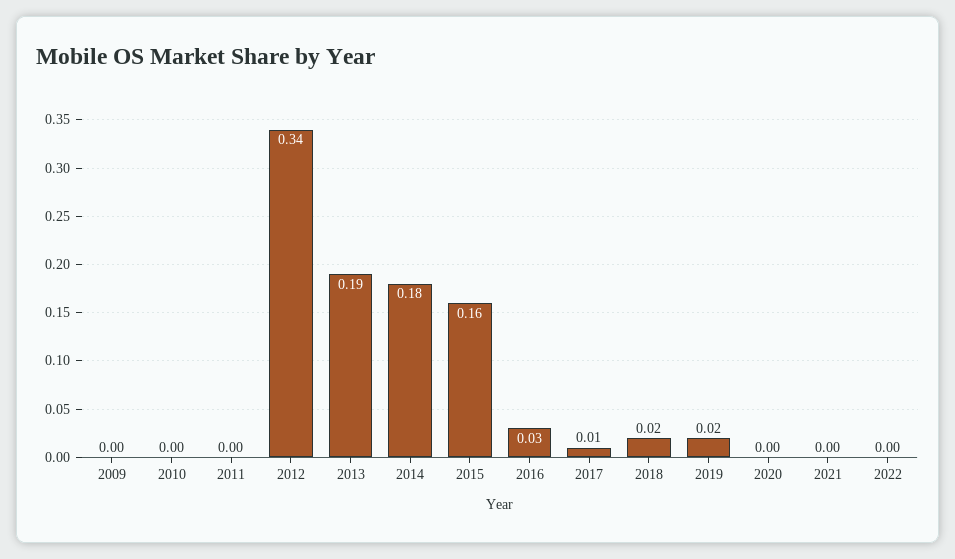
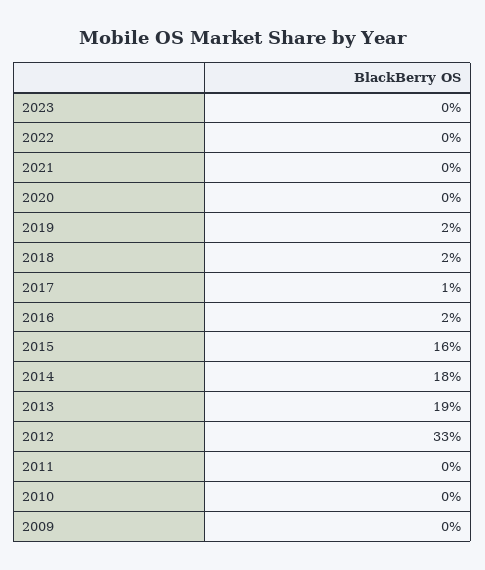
2012: 0.34 -> 0.33
2016: 0.03 -> 0.02
2023: none -> 0

